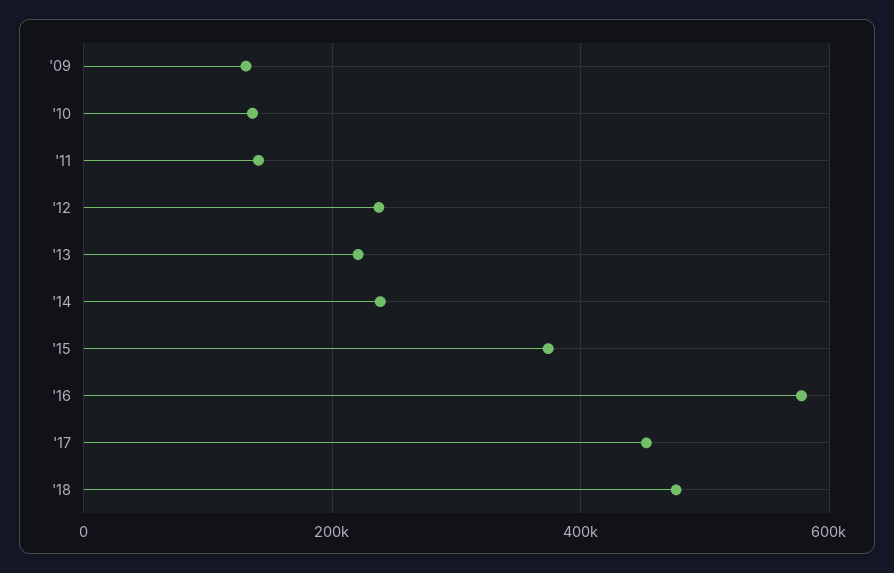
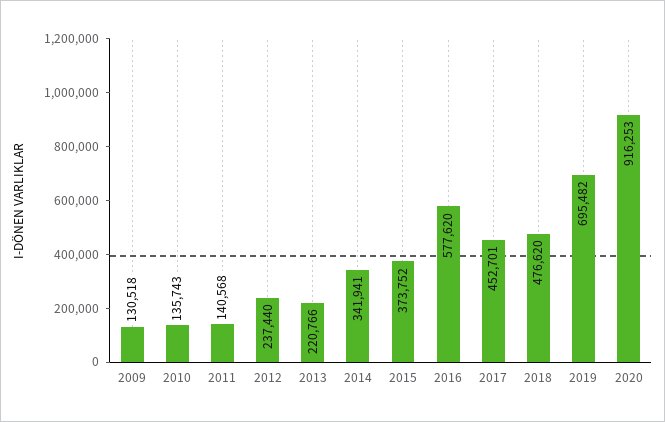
'14: 240000 -> 341941
2019: none -> 695482
2020: none -> 916253

